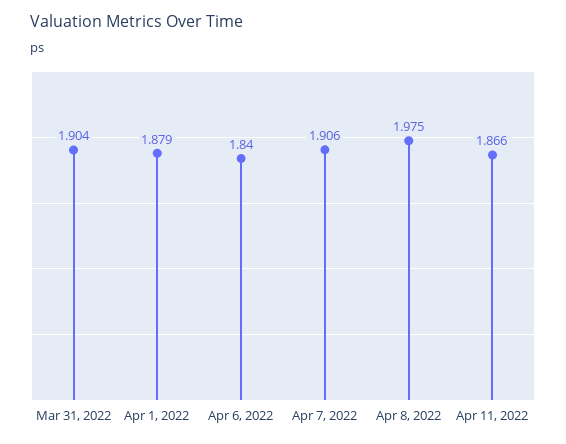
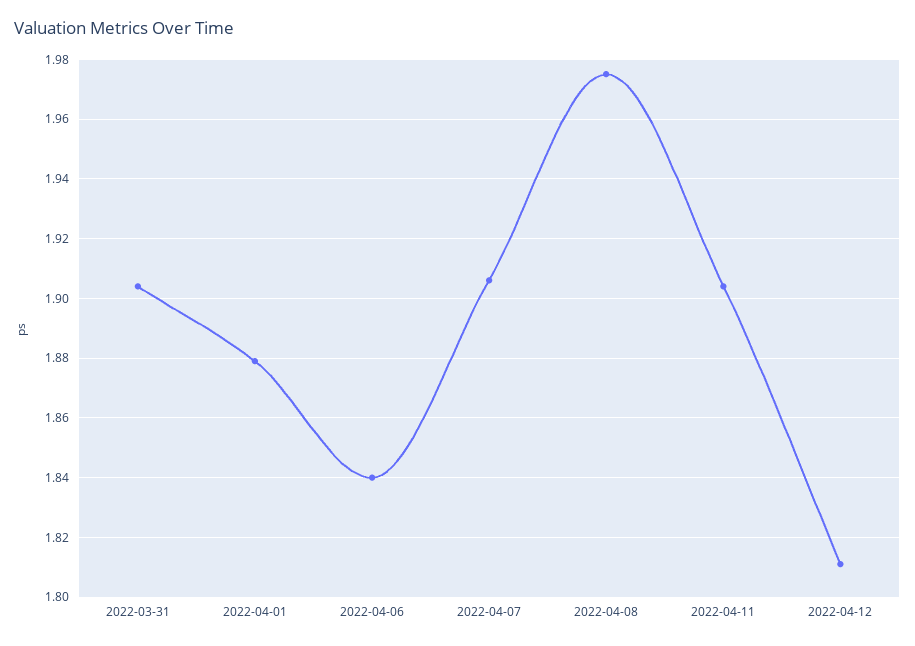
Apr 11, 2022: 1.866 -> 1.905
2022-04-12: none -> 1.81

